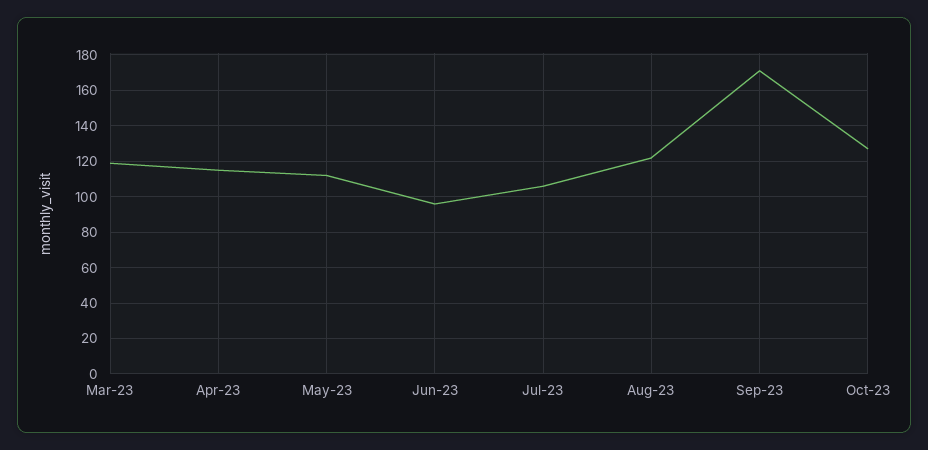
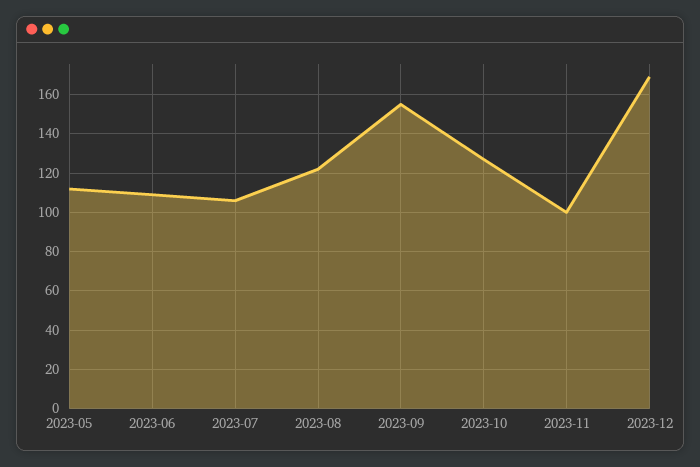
Mar-23: 120 -> none
Apr-23: 115 -> none
Jun-23: 95 -> 110
Sep-23: 170 -> 155
2023-11: none -> 100
2023-12: none -> 170

